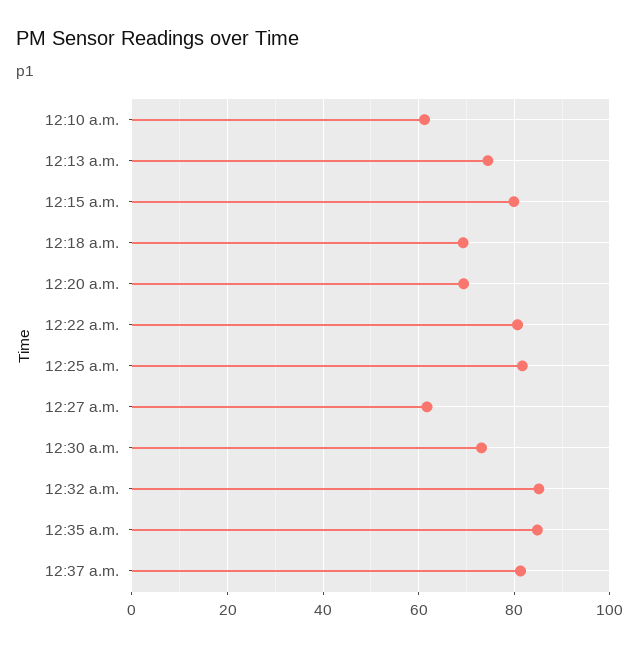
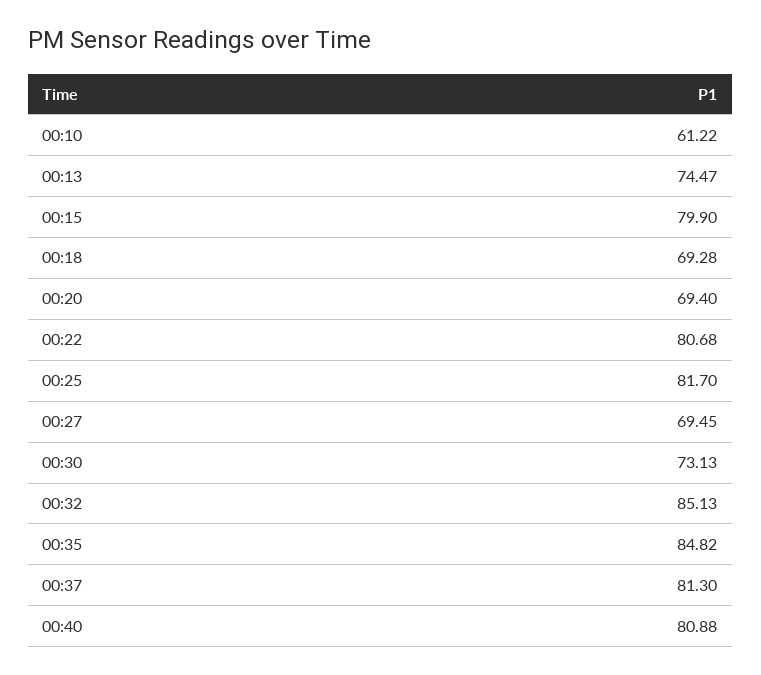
12:27 a.m.: 62 -> 69.45
00:40: none -> 80.88

